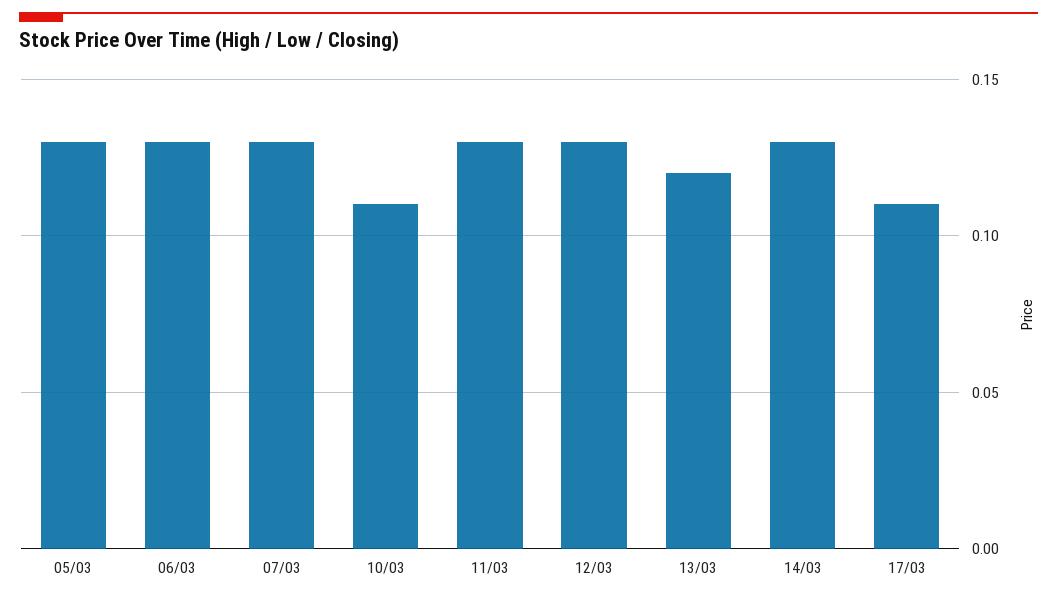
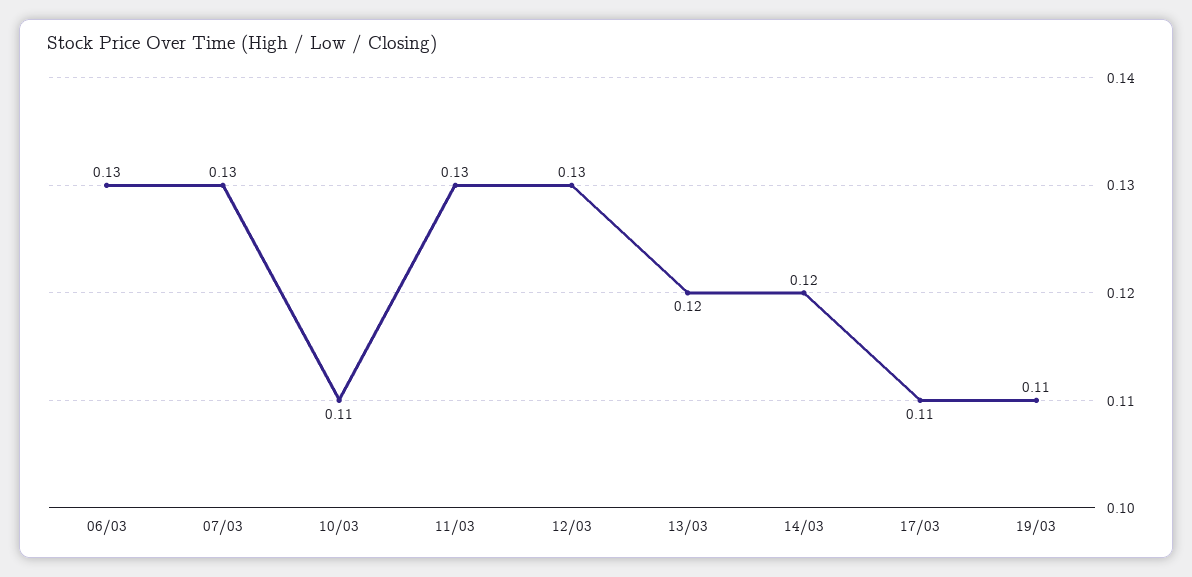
05/03: 0.13 -> none
14/03: 0.13 -> 0.12
19/03: none -> 0.11

